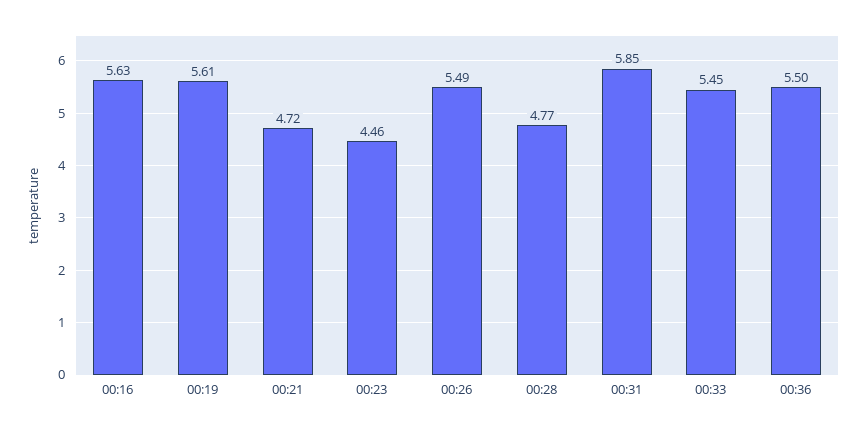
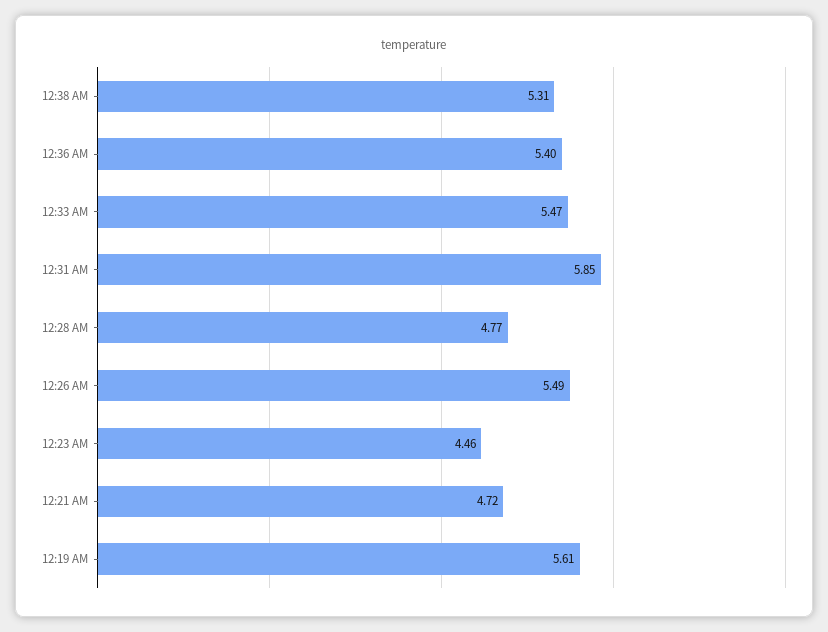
00:16: 5.63 -> none
00:33: 5.45 -> 5.47
00:36: 5.5 -> 5.4
12:38 AM: none -> 5.31

